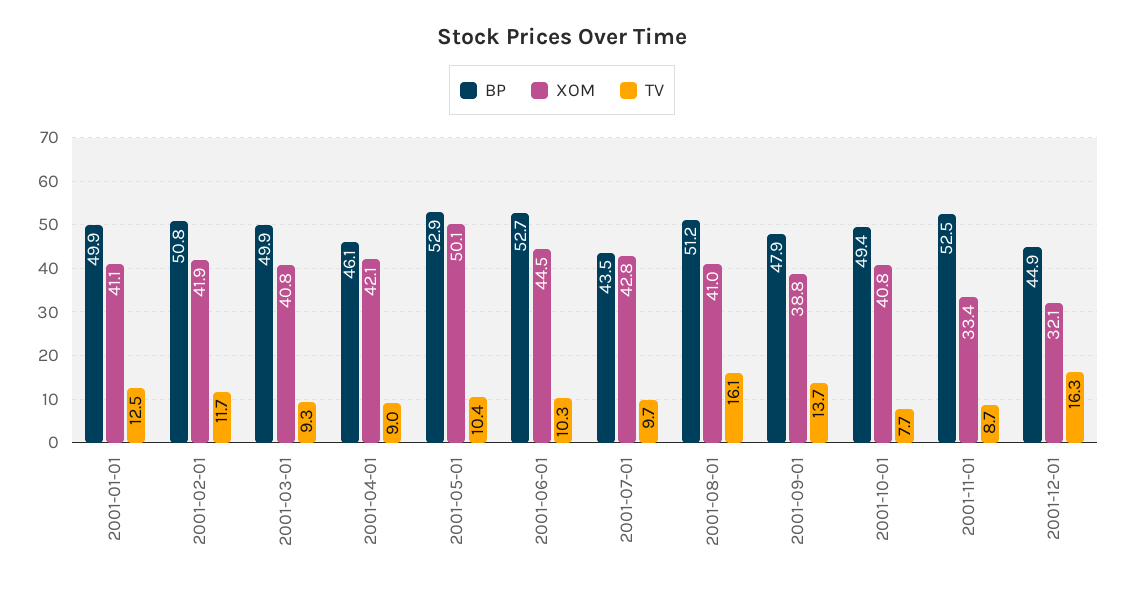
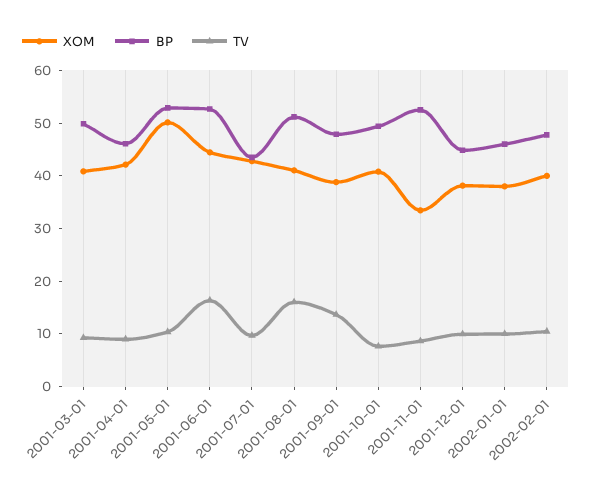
BP, 2001-01-01: 49.9 -> none
XOM, 2001-01-01: 41.1 -> none
TV, 2001-01-01: 12.5 -> none
BP, 2001-02-01: 50.8 -> none
XOM, 2001-02-01: 41.9 -> none
TV, 2001-02-01: 11.7 -> none
TV, 2001-06-01: 10.3 -> 16
XOM, 2001-12-01: 32.1 -> 38
TV, 2001-12-01: 16.3 -> 10
XOM, 2002-01-01: none -> 38
BP, 2002-01-01: none -> 46
TV, 2002-01-01: none -> 10
XOM, 2002-02-01: none -> 40
BP, 2002-02-01: none -> 48
TV, 2002-02-01: none -> 10

